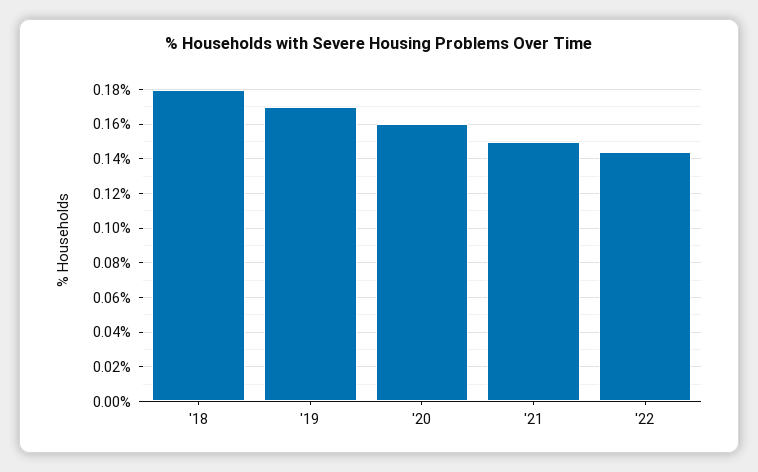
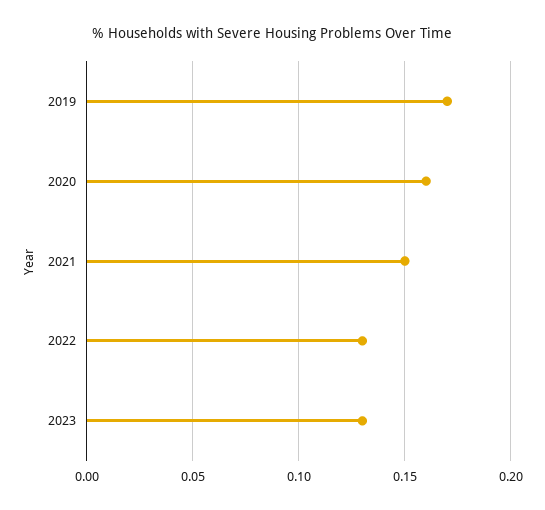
'18: 0.18 -> none
'22: 0.145 -> 0.13
2023: none -> 0.13

